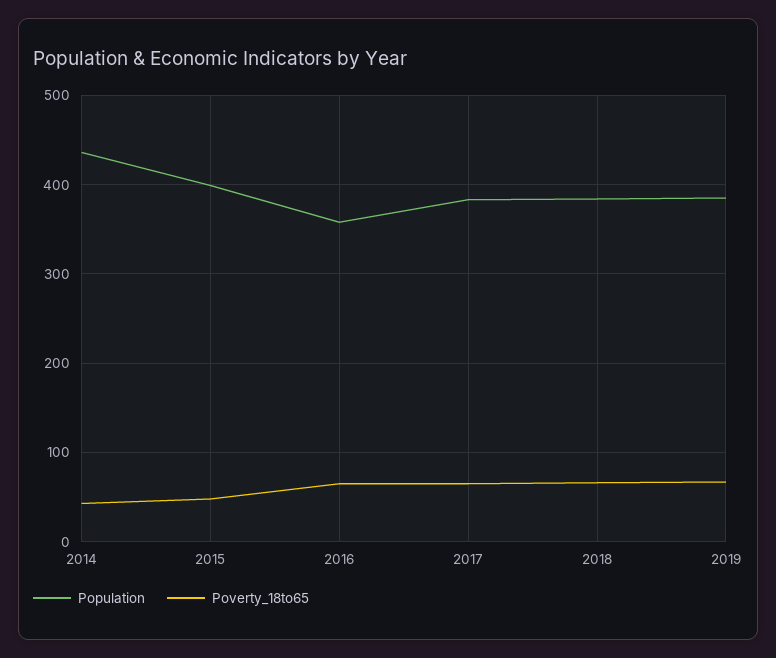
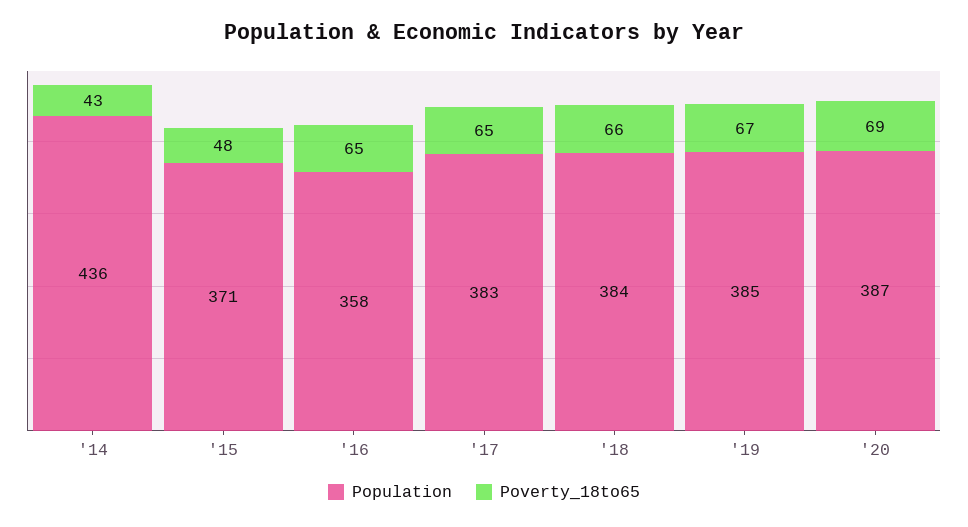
Population, 2015: 400 -> 371
Population, '20: none -> 387
Poverty_18to65, '20: none -> 69

